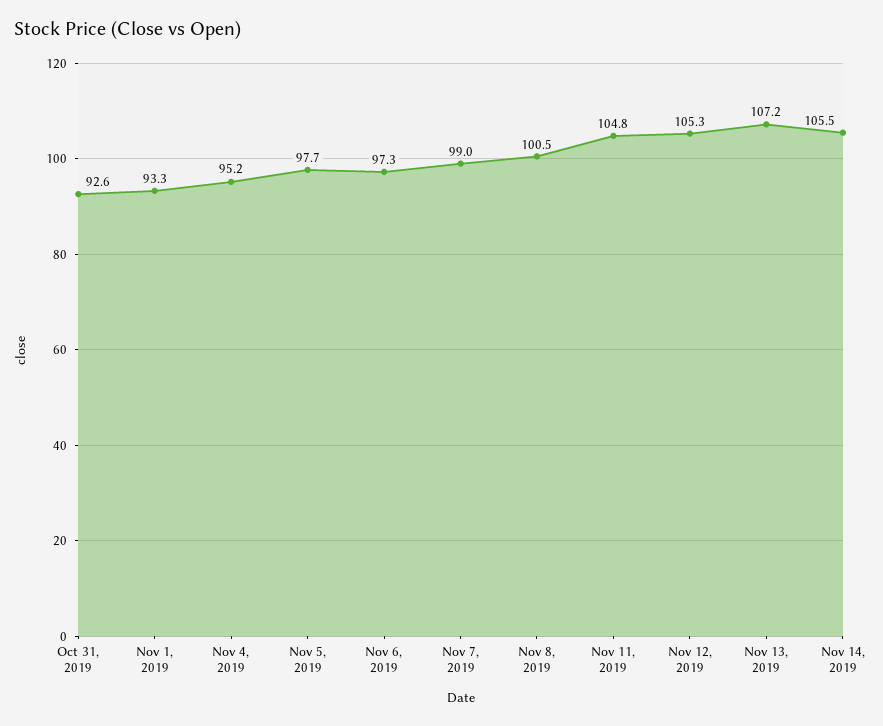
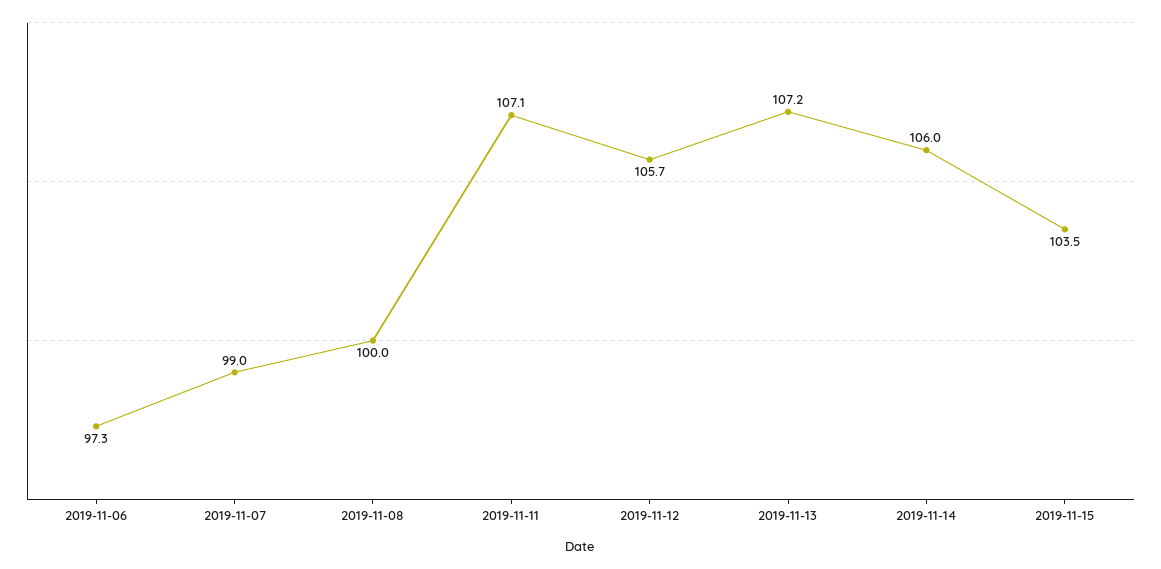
Oct 31, 2019: 92.6 -> none
Nov 1, 2019: 93.3 -> none
Nov 4, 2019: 95.2 -> none
Nov 5, 2019: 97.7 -> none
Nov 8, 2019: 100.5 -> 100
Nov 11, 2019: 104.8 -> 107.1
Nov 12, 2019: 105.3 -> 105.7
Nov 14, 2019: 105.5 -> 106
2019-11-15: none -> 103.5

